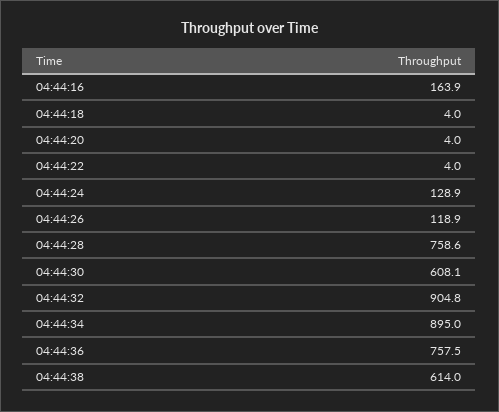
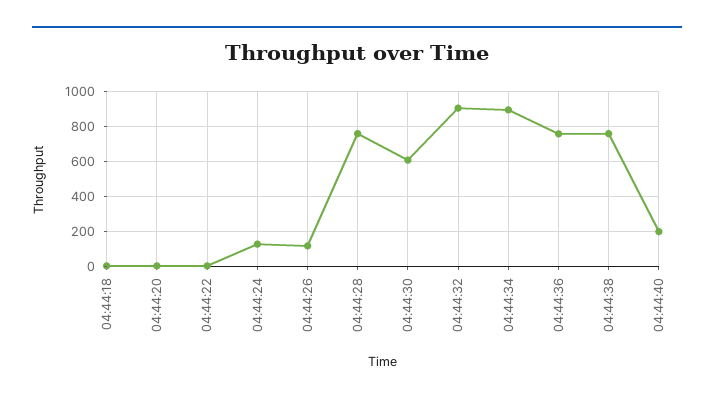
04:44:16: 163.9 -> none
04:44:38: 614 -> 750
04:44:40: none -> 200

